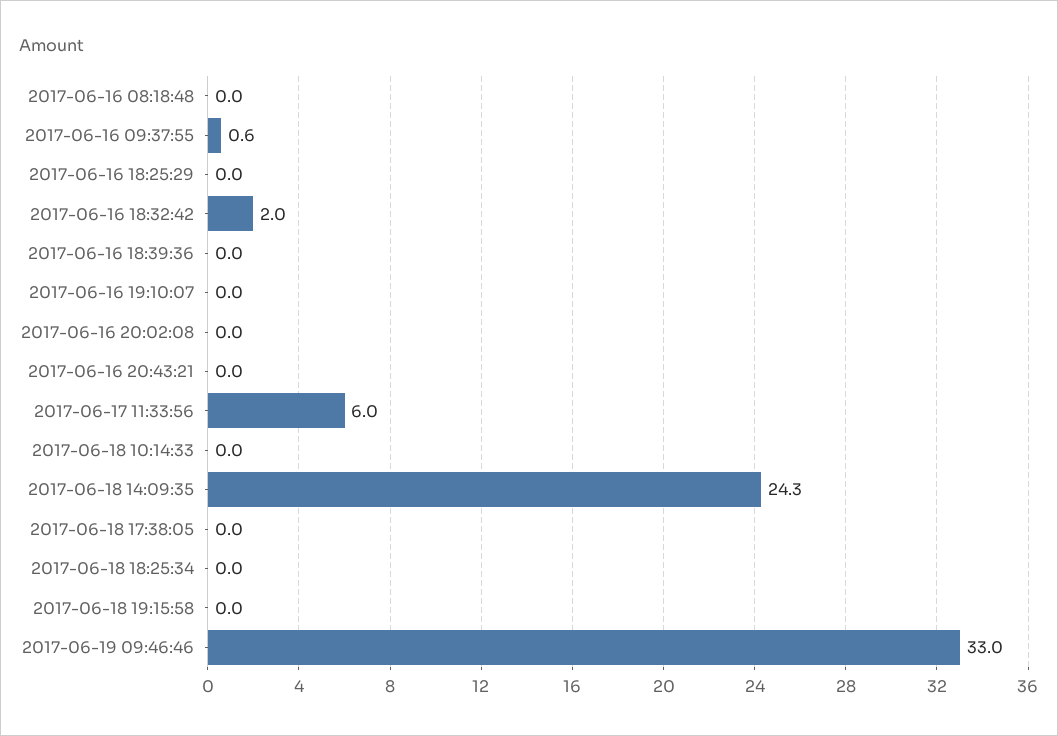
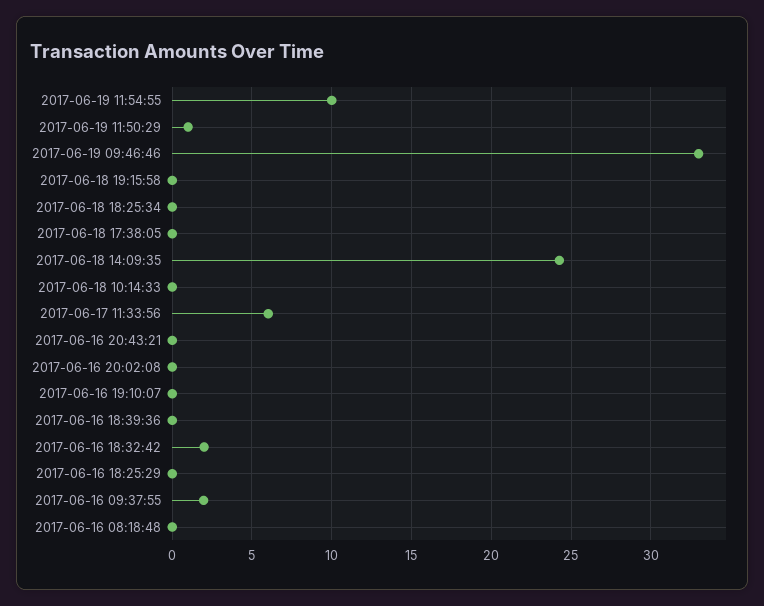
2017-06-16 09:37:55: 0.6 -> 2
2017-06-19 11:54:55: none -> 10
2017-06-19 11:50:29: none -> 1

